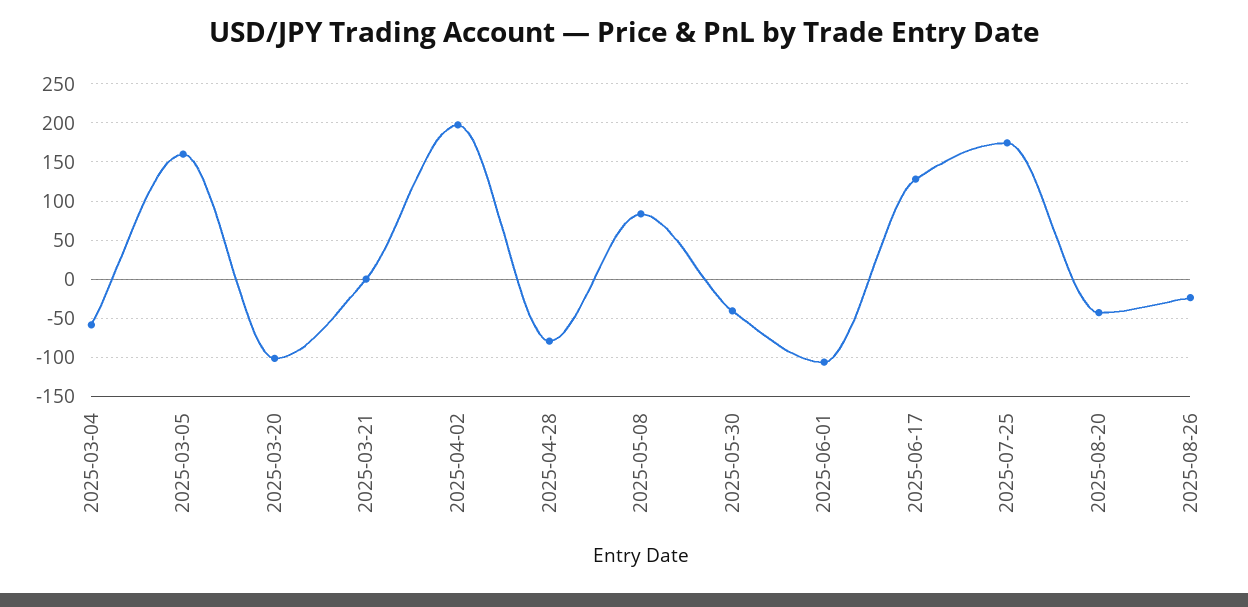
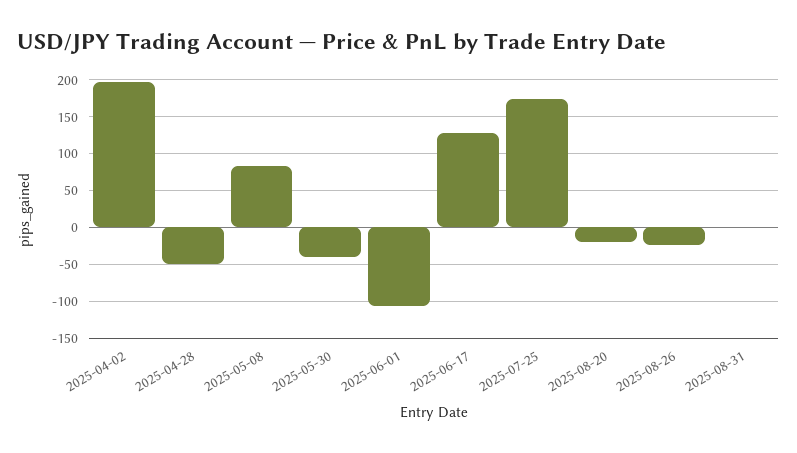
2025-03-04: -60 -> none
2025-03-05: 160 -> none
2025-03-20: -100 -> none
2025-03-21: 0 -> none
2025-04-28: -80 -> -50
2025-08-20: -40 -> -20
2025-08-31: none -> 0

